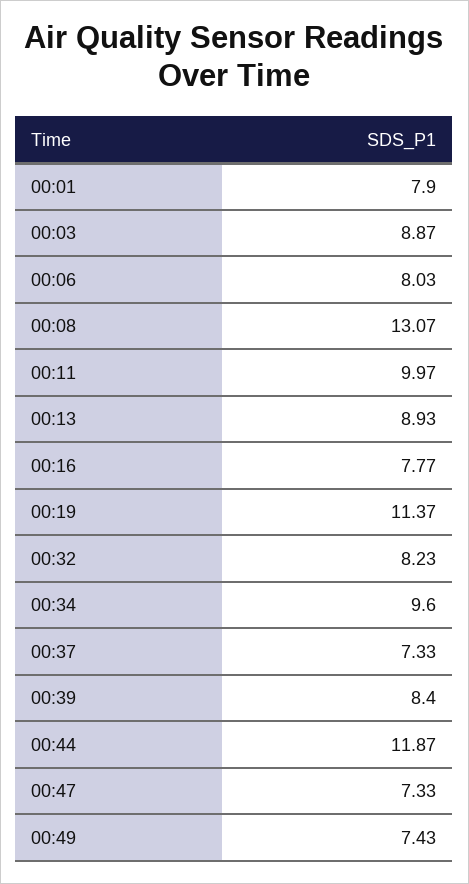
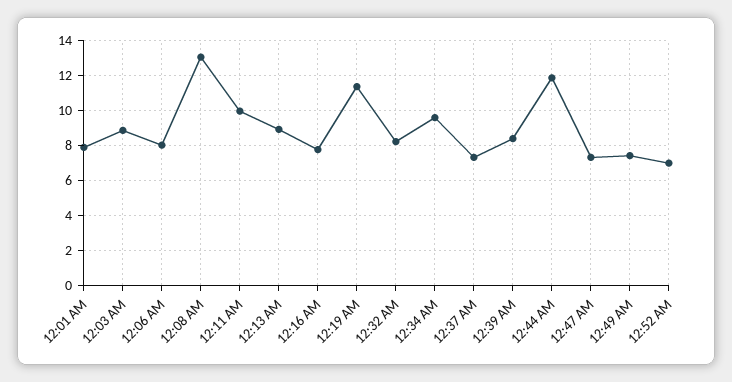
12:52 AM: none -> 7

